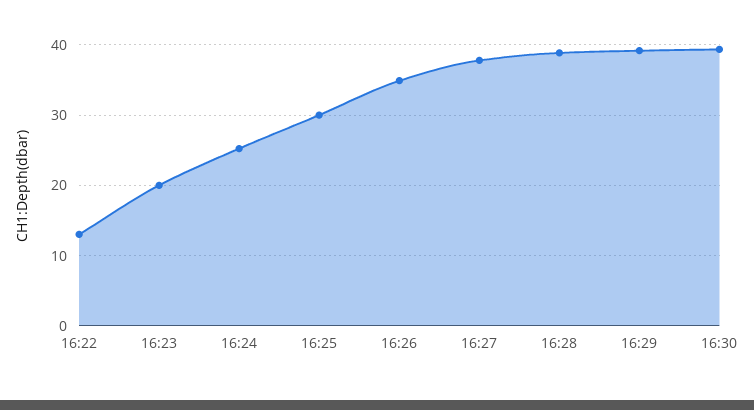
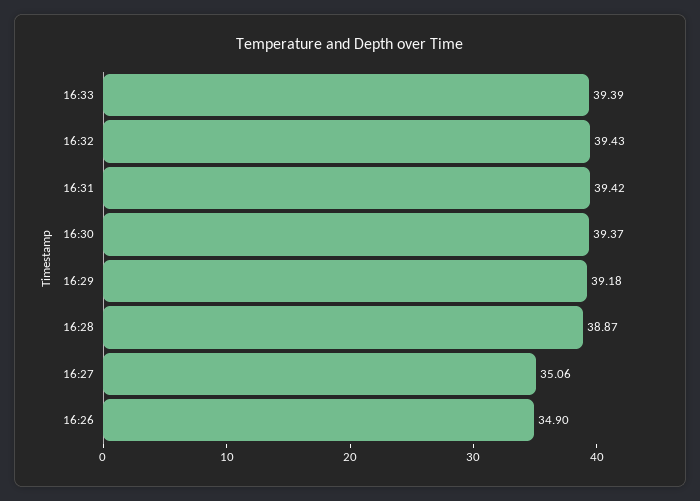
16:22: 13 -> none
16:23: 20 -> none
16:24: 25 -> none
16:25: 30 -> none
16:27: 38 -> 35.06
16:33: none -> 39.39
16:32: none -> 39.43
16:31: none -> 39.42

